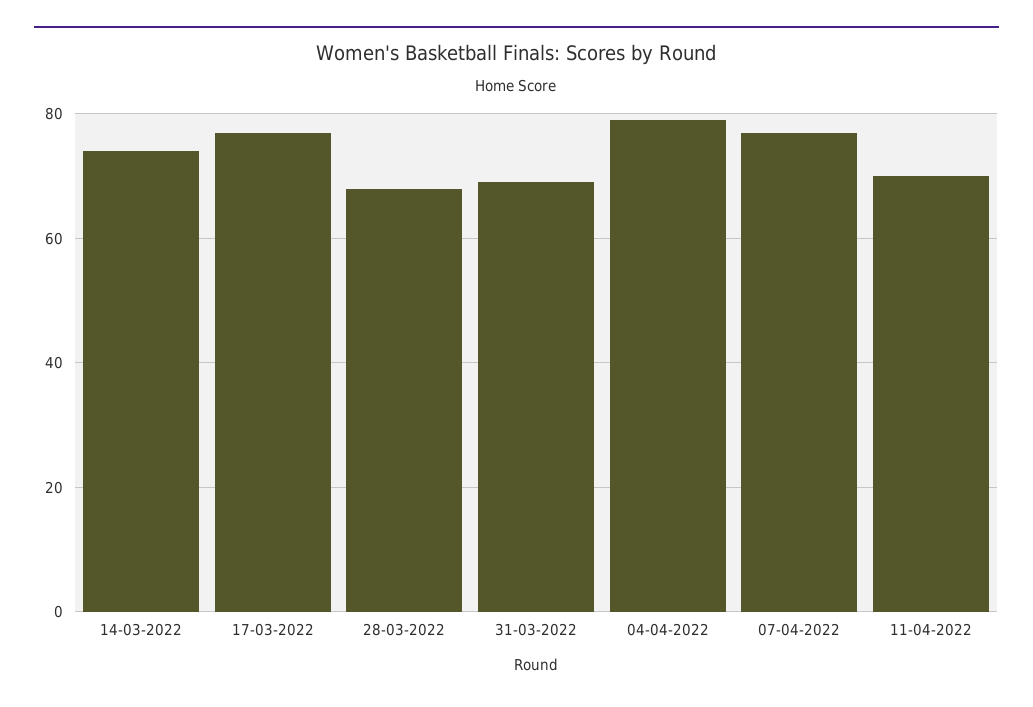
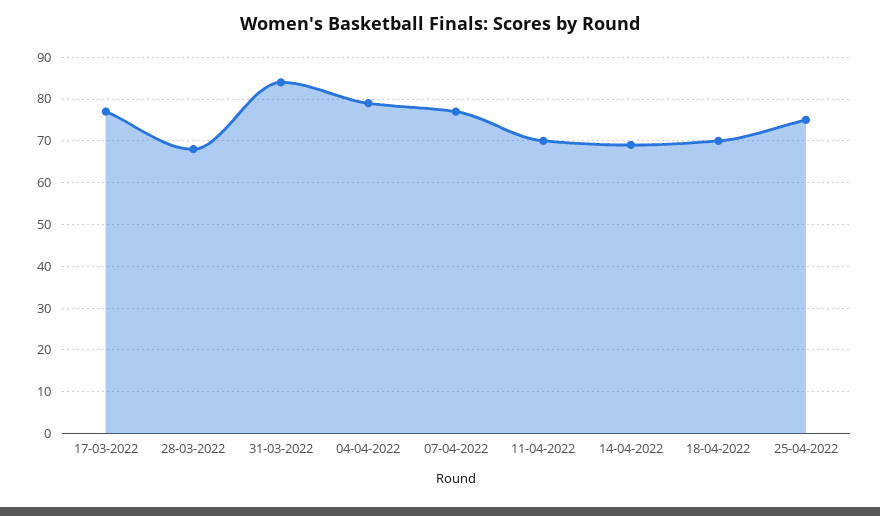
14-03-2022: 75 -> none
31-03-2022: 70 -> 85
14-04-2022: none -> 70
18-04-2022: none -> 70
25-04-2022: none -> 75

